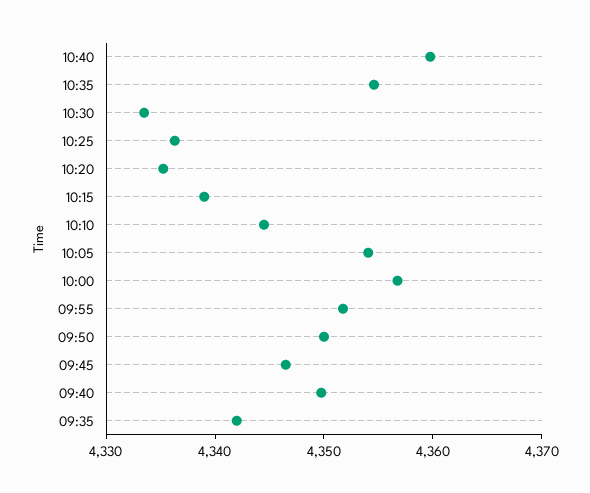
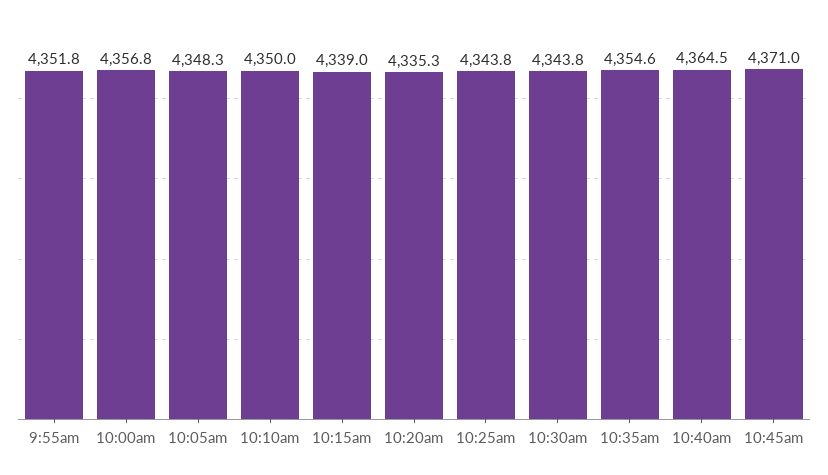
10:40: 4360 -> 4364.5
10:30: 4334 -> 4343.8
10:25: 4336 -> 4343.8
10:10: 4344 -> 4350
10:05: 4354 -> 4348.3
09:50: 4350 -> none
09:45: 4346 -> none
09:40: 4350 -> none
09:35: 4342 -> none
10:45am: none -> 4371

